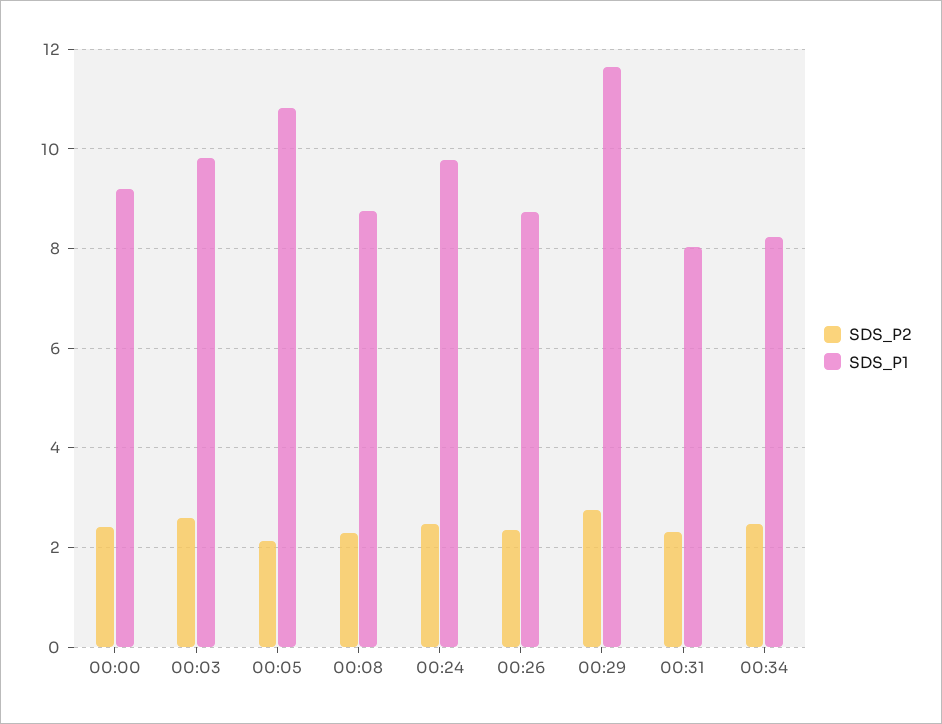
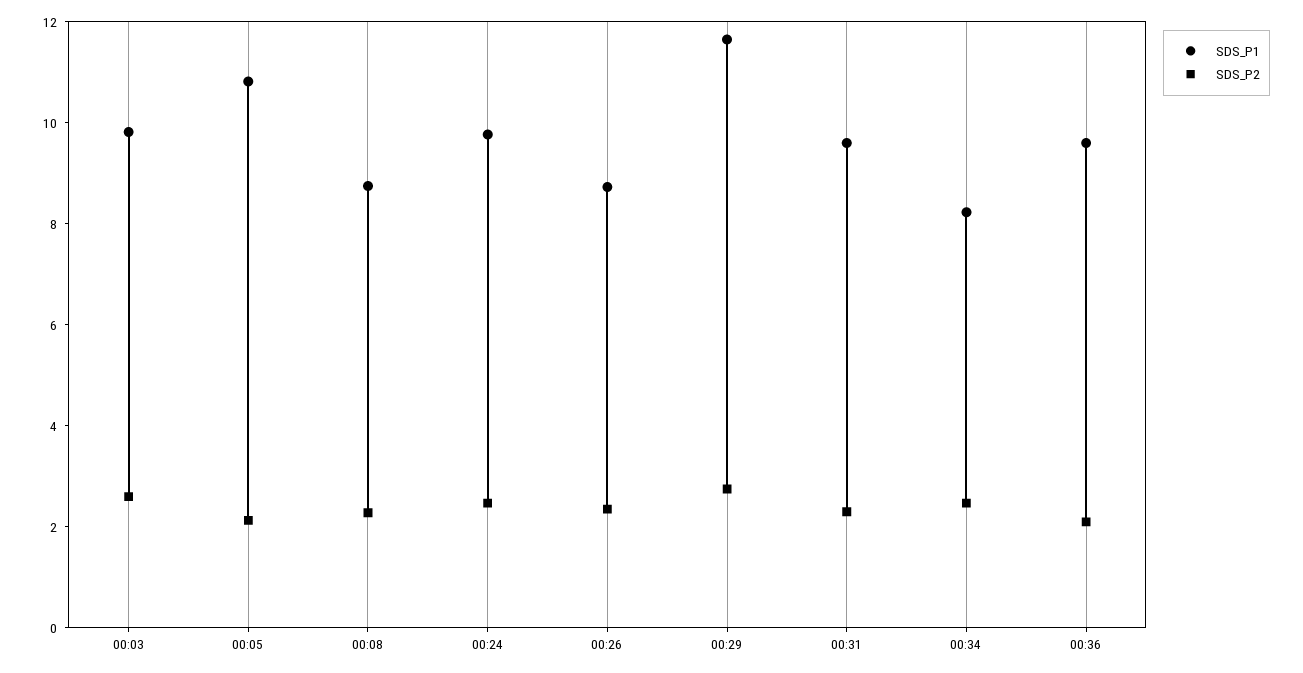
SDS_P2, 00:00: 2.4 -> none
SDS_P1, 00:00: 9.2 -> none
SDS_P1, 00:31: 8 -> 9.5
SDS_P1, 00:36: none -> 9.5
SDS_P2, 00:36: none -> 2

